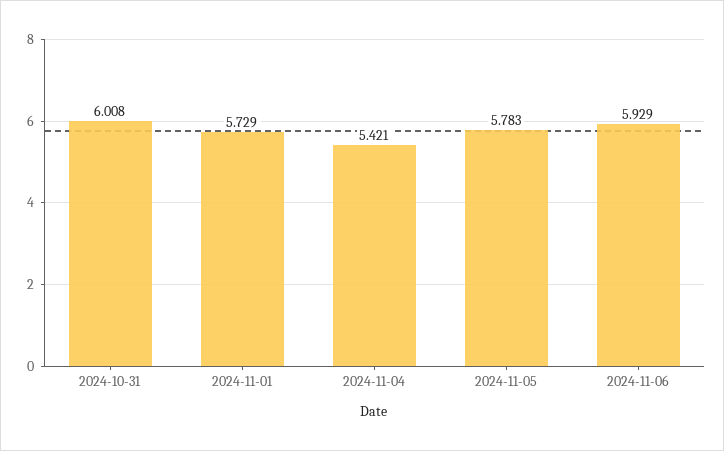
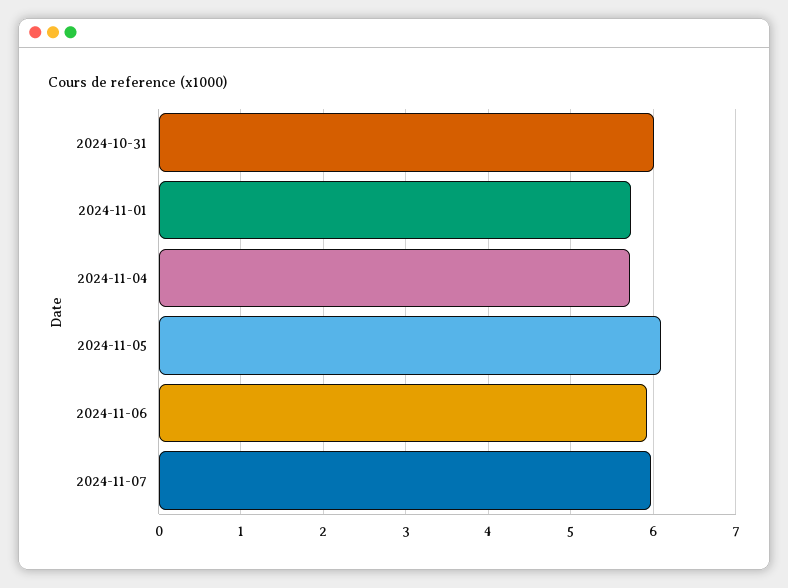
2024-11-04: 5.421 -> 5.7
2024-11-05: 5.783 -> 6.1
2024-11-07: none -> 6

